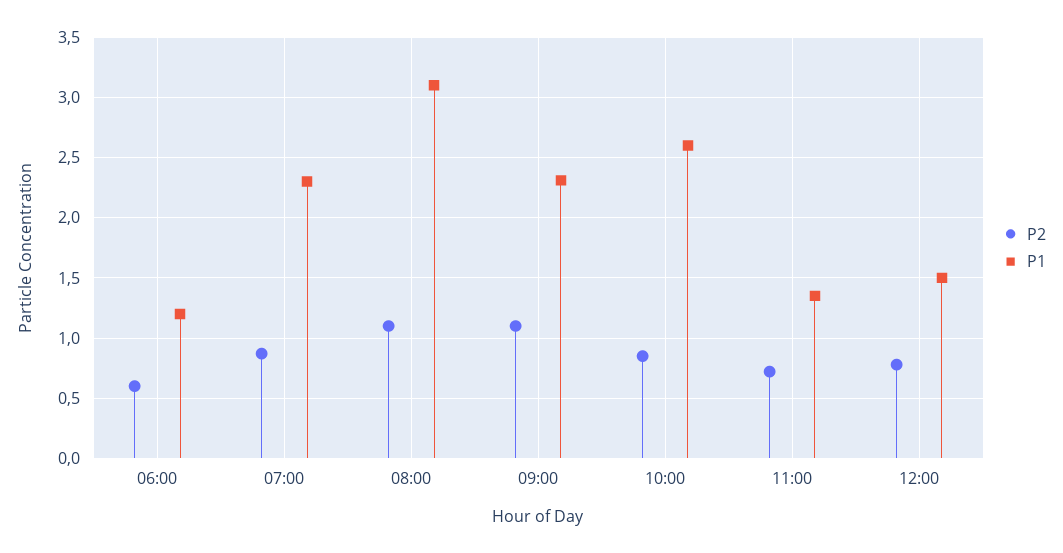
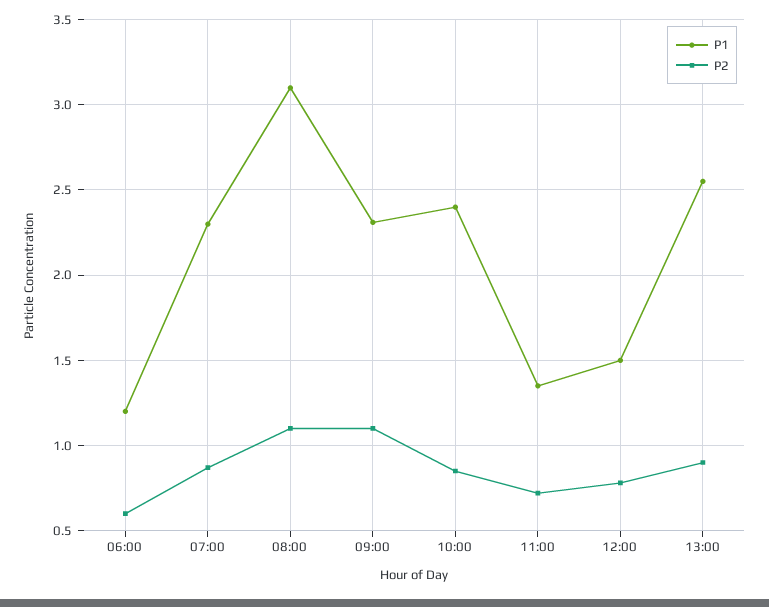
P1, 10:00: 2.6 -> 2.4
P1, 13:00: none -> 2.55
P2, 13:00: none -> 0.9

